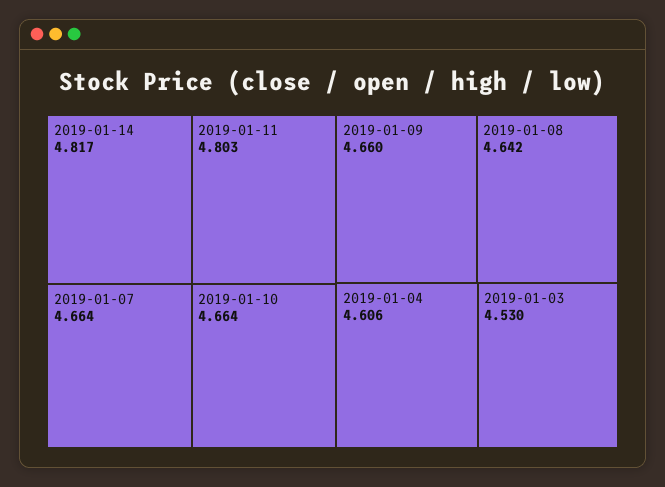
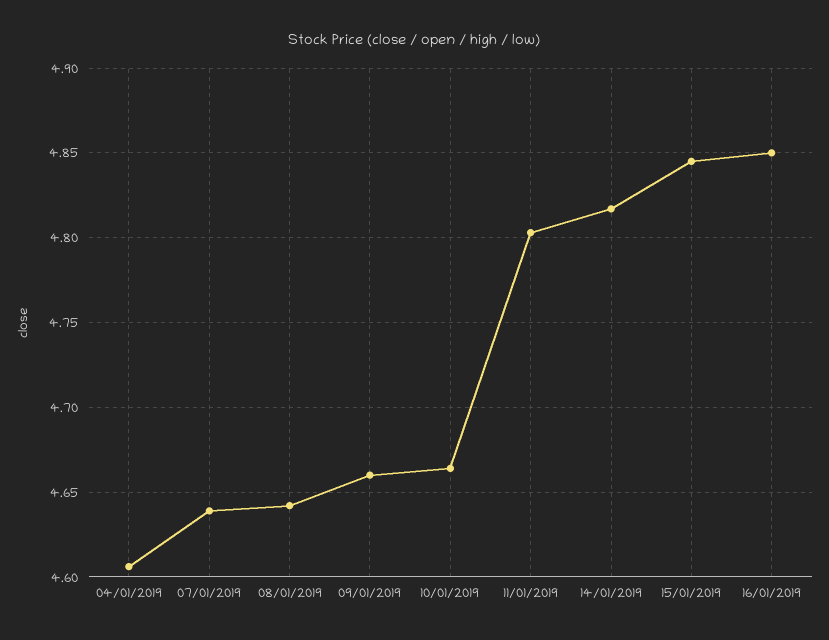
2019-01-07: 4.664 -> 4.64
2019-01-03: 4.53 -> none
15/01/2019: none -> 4.845
16/01/2019: none -> 4.85

